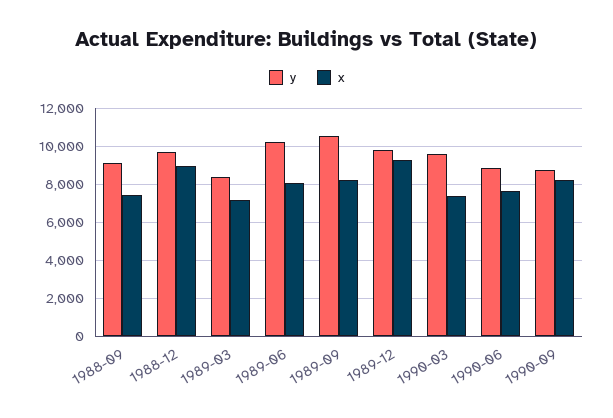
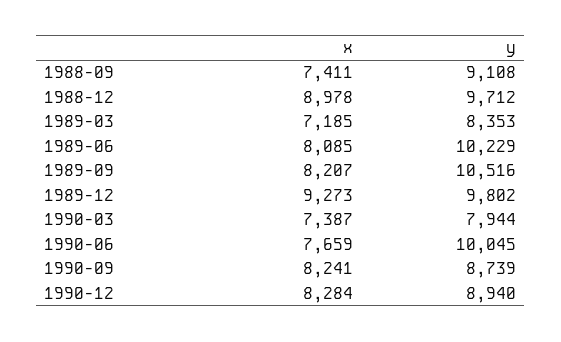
y, 1990-03: 9500 -> 7944
y, 1990-06: 9000 -> 10045
x, 1990-12: none -> 8284
y, 1990-12: none -> 8940

